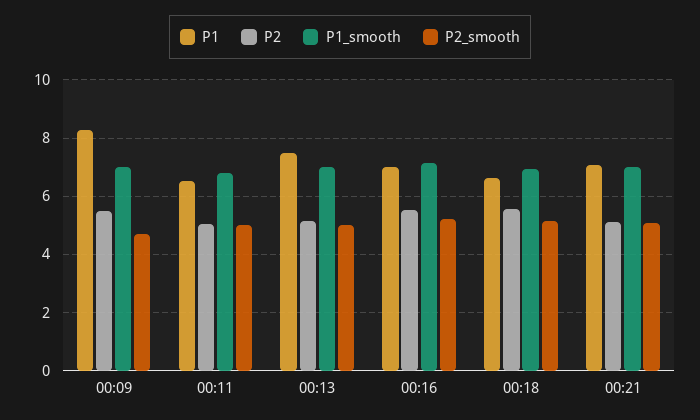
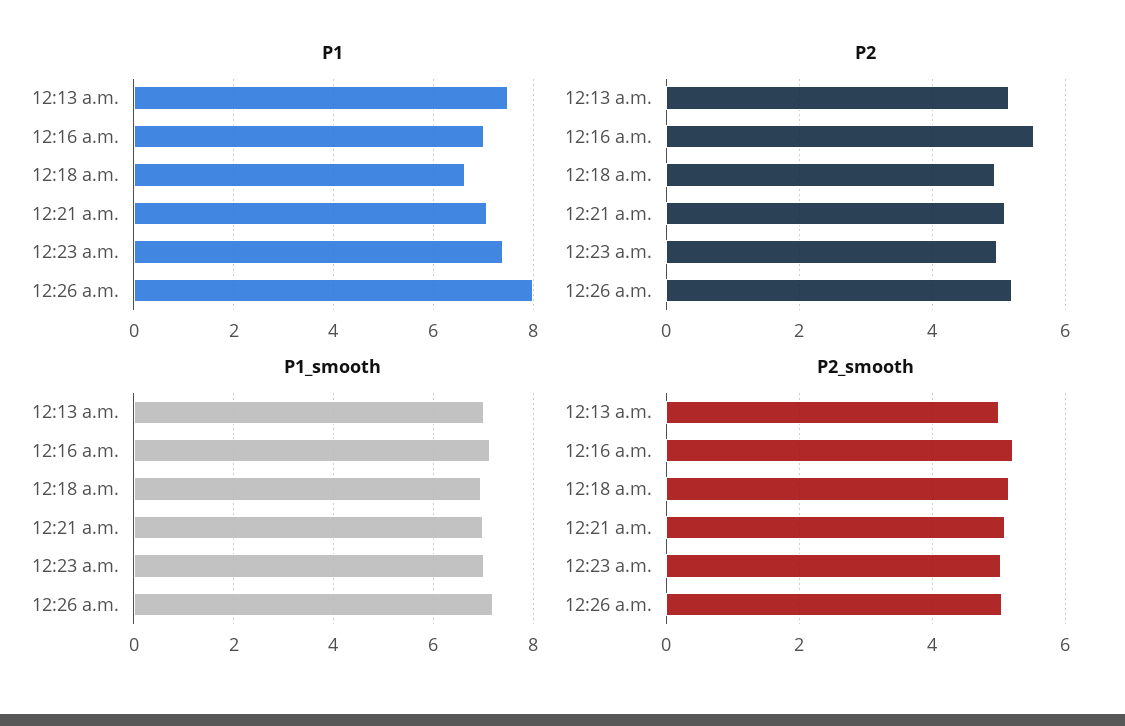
P1, 00:09: 8.25 -> none
P2, 00:09: 5.5 -> none
P1_smooth, 00:09: 7 -> none
P2_smooth, 00:09: 4.75 -> none
P1, 00:11: 6.5 -> none
P2, 00:11: 5 -> none
P1_smooth, 00:11: 6.75 -> none
P2_smooth, 00:11: 5 -> none
P2, 00:18: 5.5 -> 5
P1, 12:23 a.m.: none -> 7.4
P1, 12:26 a.m.: none -> 8
P2, 12:23 a.m.: none -> 5
P2, 12:26 a.m.: none -> 5.2
P1_smooth, 12:23 a.m.: none -> 7
P1_smooth, 12:26 a.m.: none -> 7.2
P2_smooth, 12:23 a.m.: none -> 5
P2_smooth, 12:26 a.m.: none -> 5

